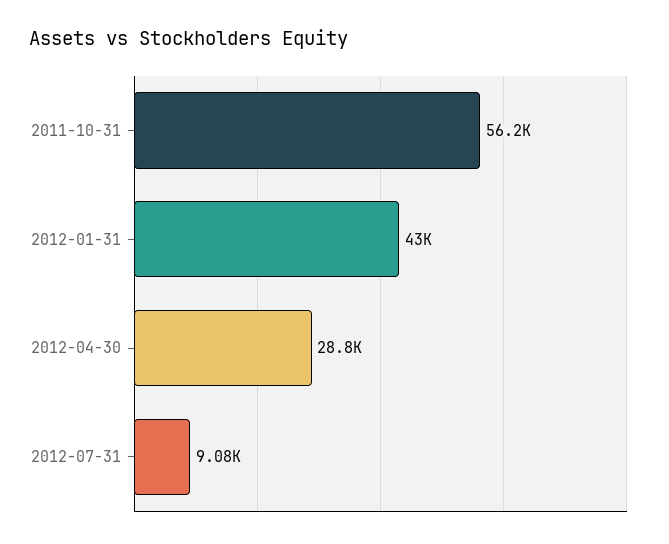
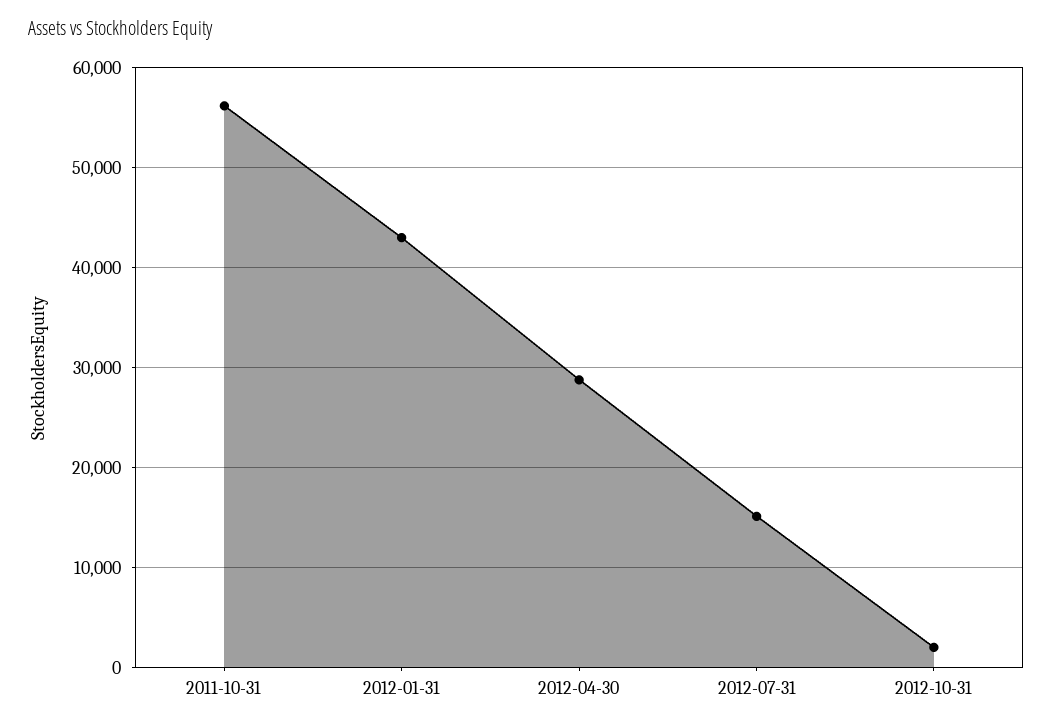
2012-07-31: 9080 -> 15000
2012-10-31: none -> 2000

